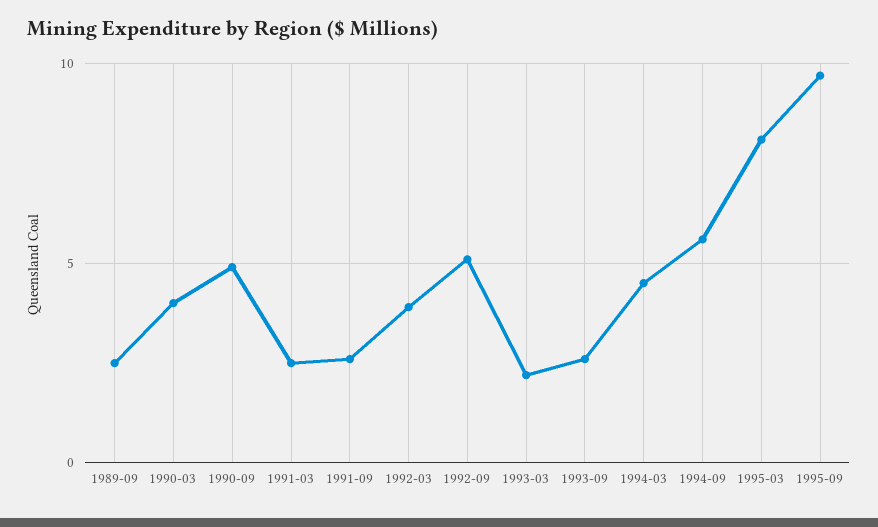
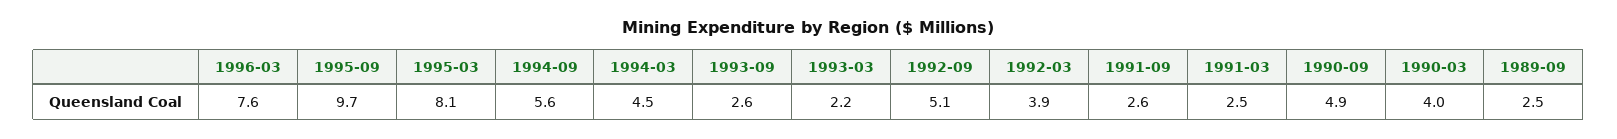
1996-03: none -> 7.6

